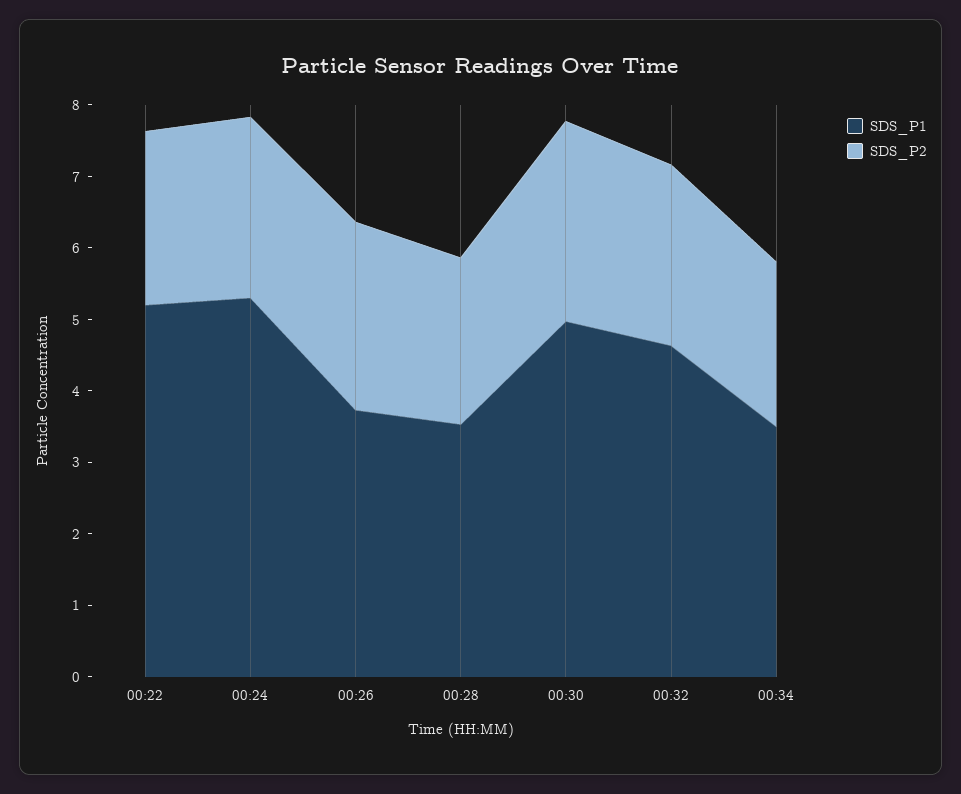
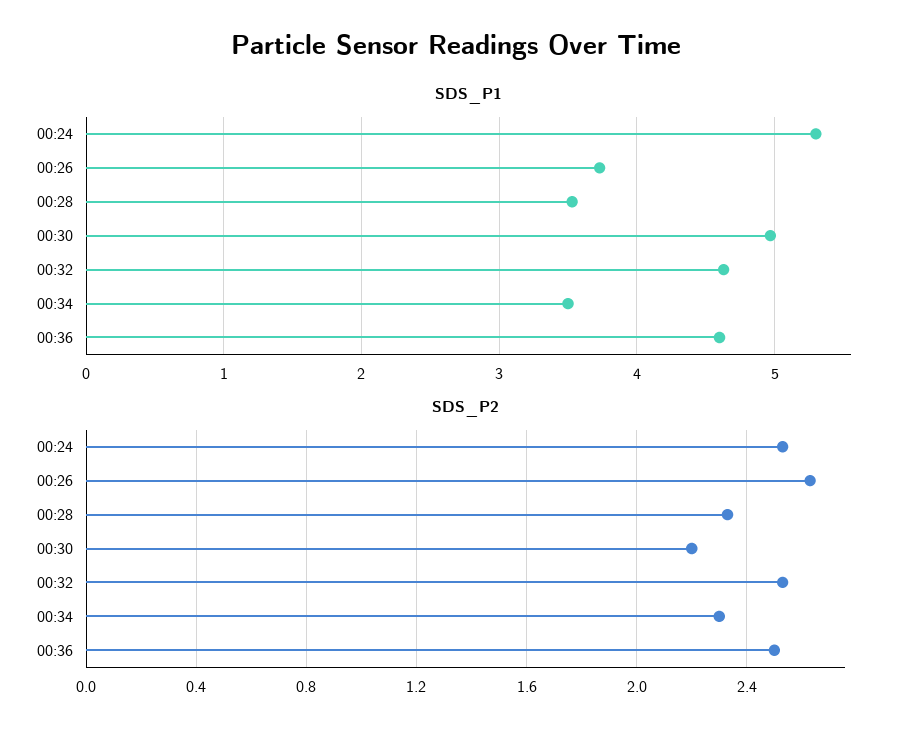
SDS_P1, 00:22: 5.2 -> none
SDS_P2, 00:22: 2.4 -> none
SDS_P2, 00:30: 2.8 -> 2.2
SDS_P1, 00:36: none -> 4.6
SDS_P2, 00:36: none -> 2.5

